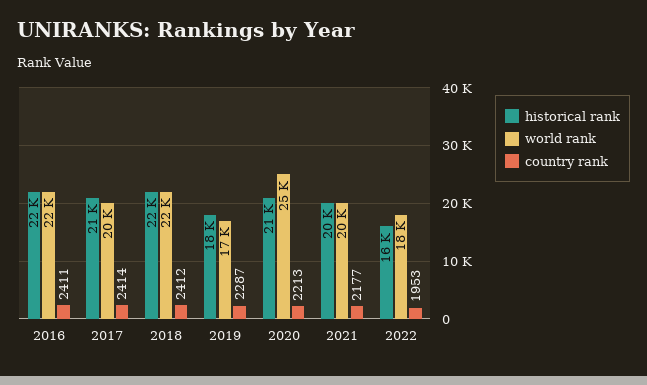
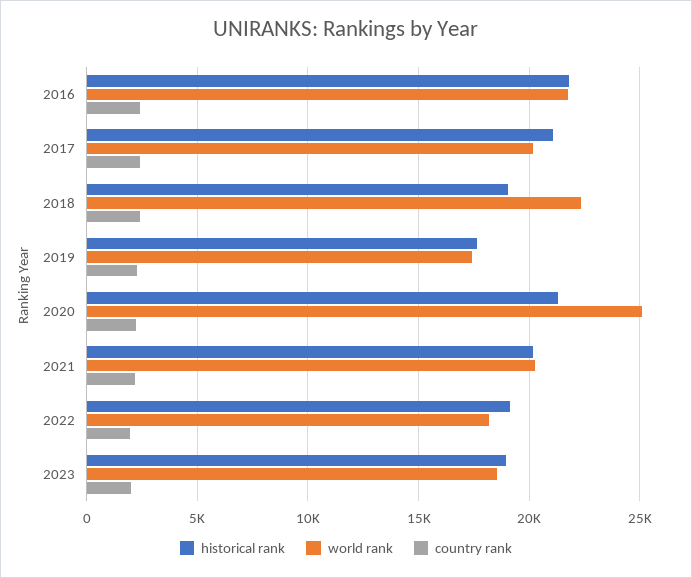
historical rank, 2018: 22000 -> 19000
historical rank, 2022: 16000 -> 19000
historical rank, 2023: none -> 19000
world rank, 2023: none -> 18500
country rank, 2023: none -> 2000

